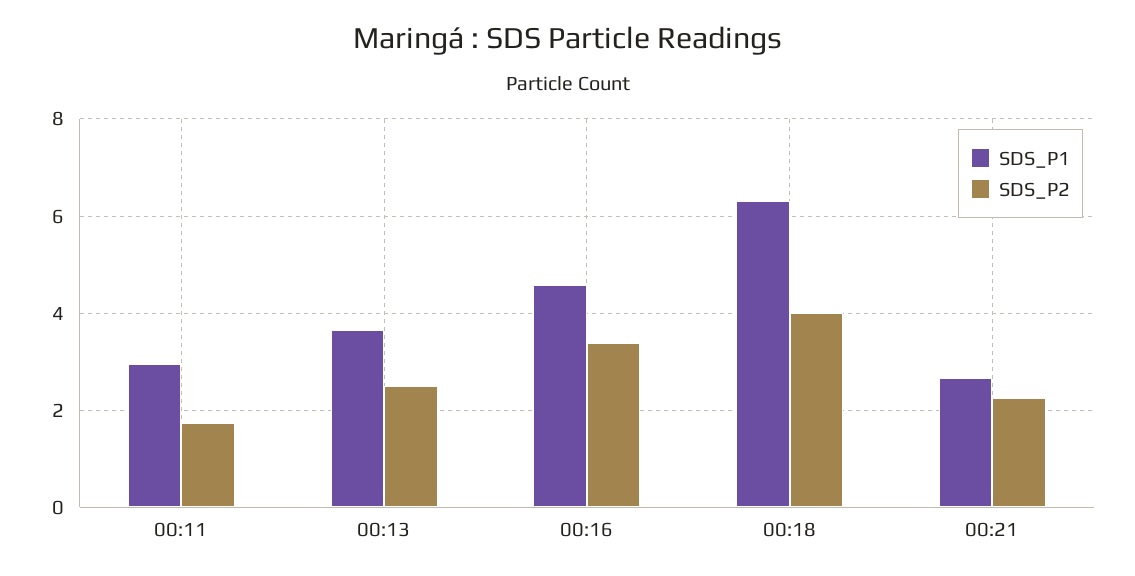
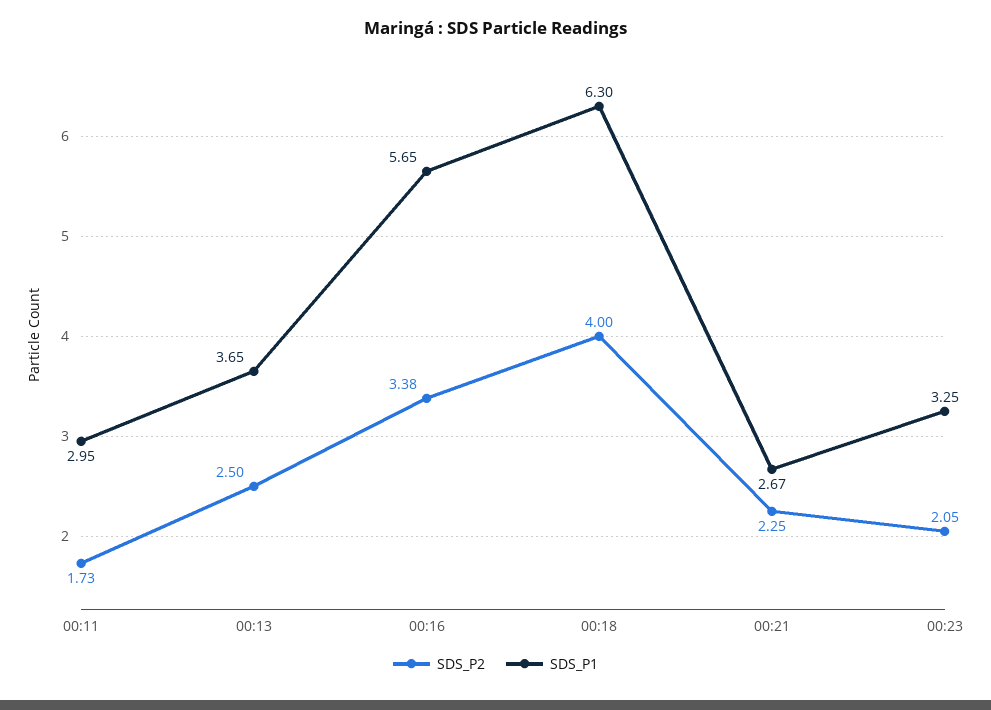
SDS_P1, 00:16: 4.6 -> 5.65
SDS_P2, 00:23: none -> 2.05
SDS_P1, 00:23: none -> 3.25

